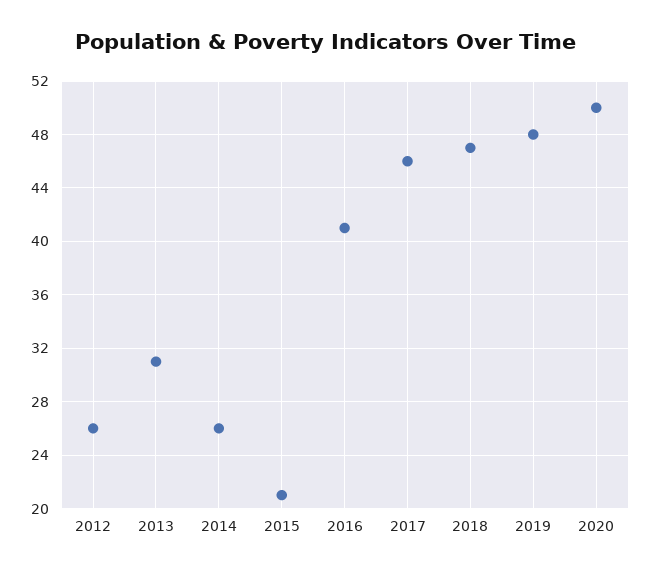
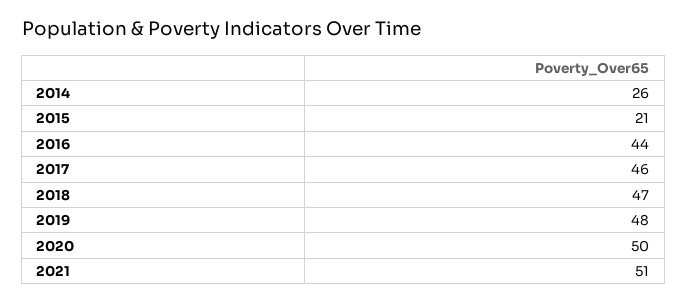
2012: 26 -> none
2013: 31 -> none
2016: 41 -> 44
2021: none -> 51

